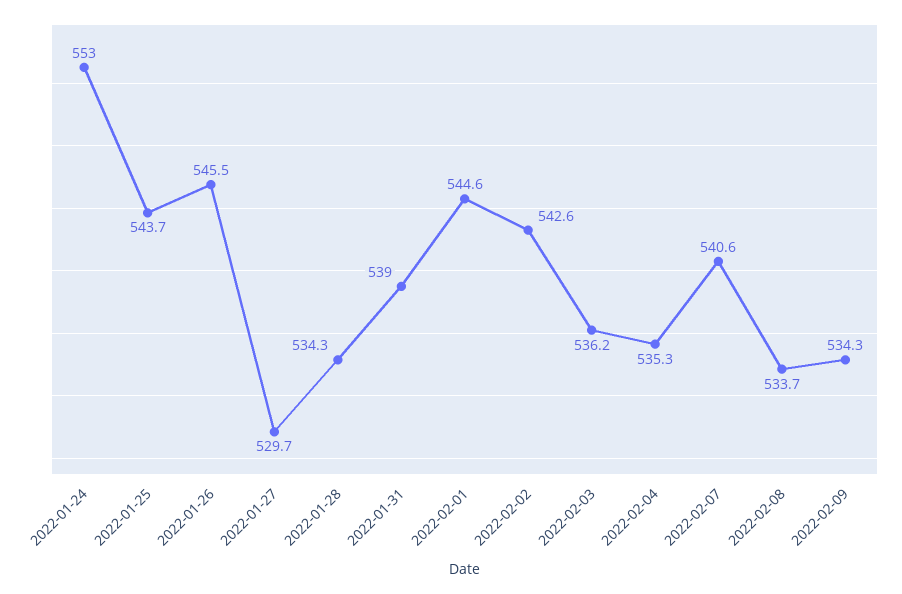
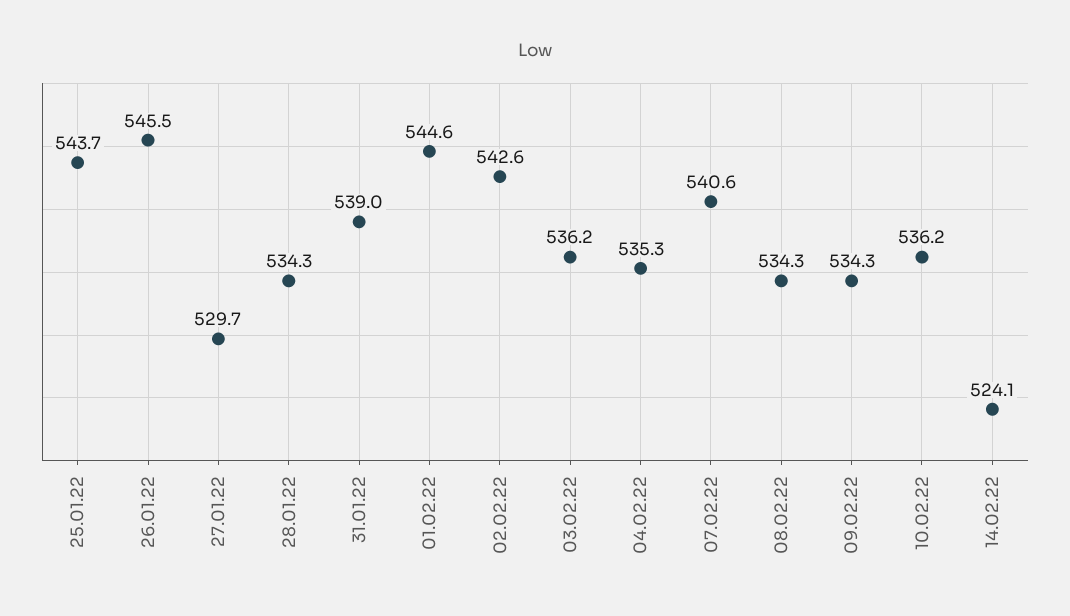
2022-01-24: 553 -> none
2022-02-08: 533.7 -> 534.3
10.02.22: none -> 536.2
14.02.22: none -> 524.1

